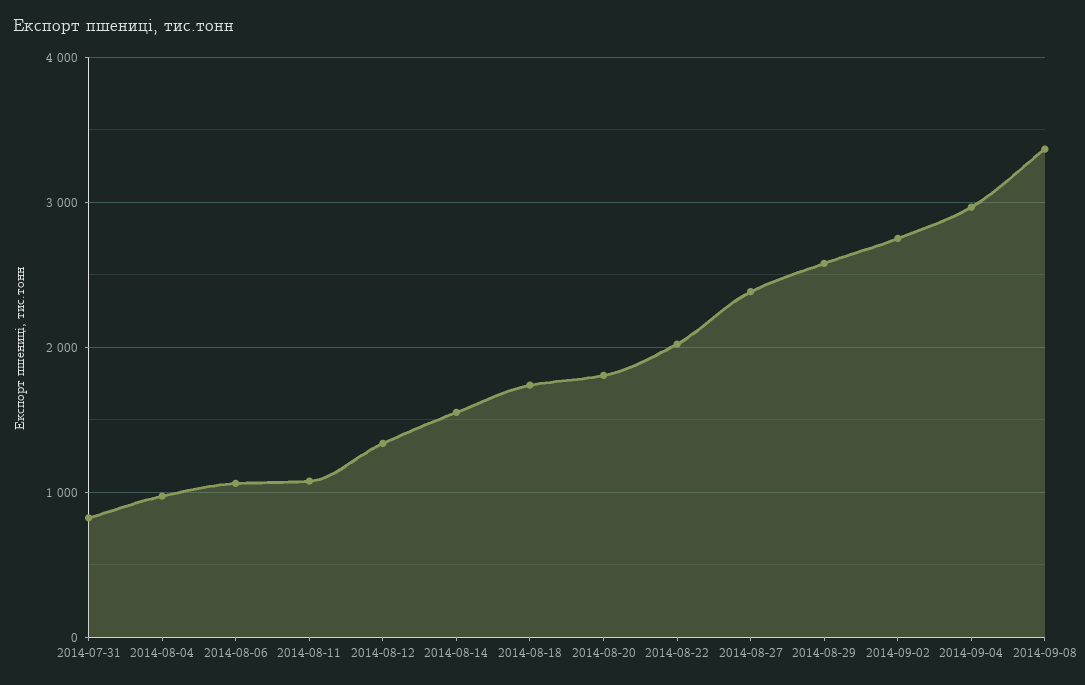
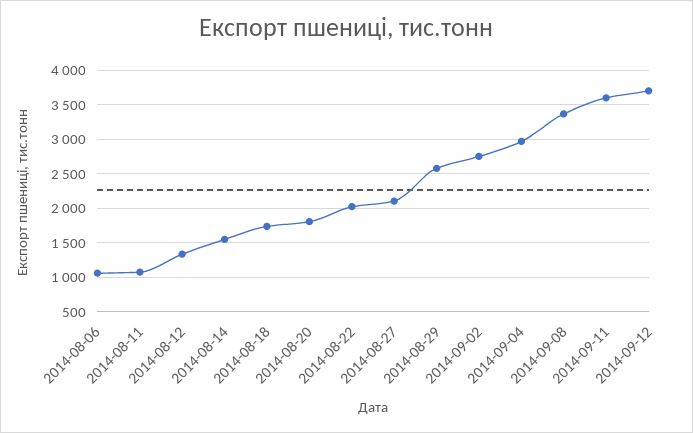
2014-07-31: 800 -> none
2014-08-04: 1000 -> none
2014-08-27: 2400 -> 2100
2014-09-11: none -> 3600
2014-09-12: none -> 3700

